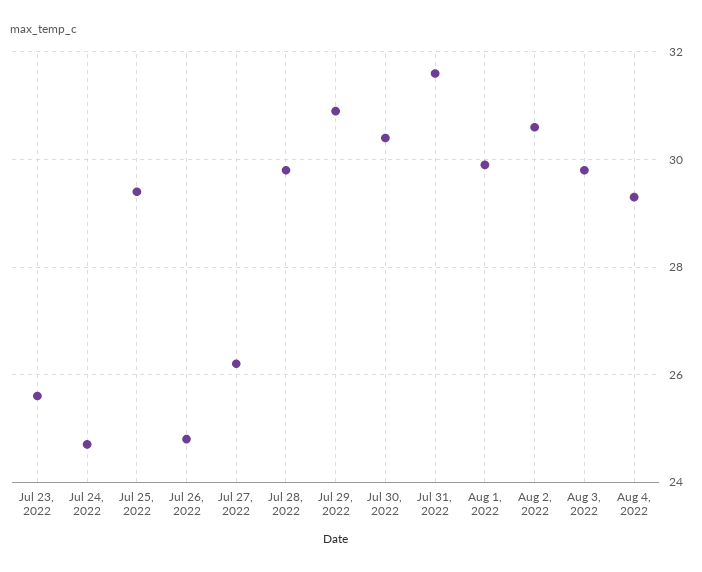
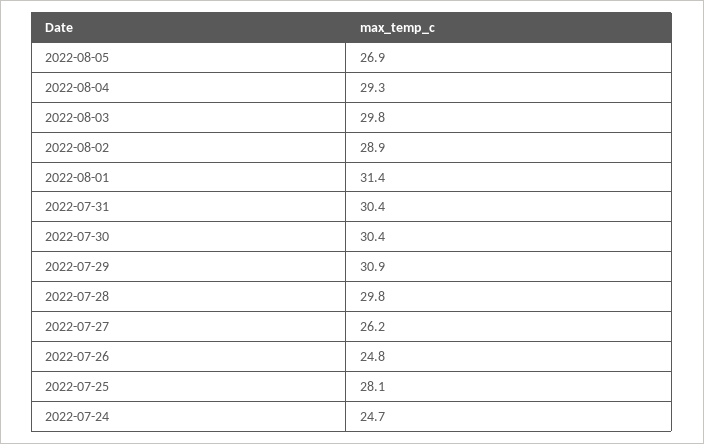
Jul 23, 2022: 25.5 -> none
Jul 25, 2022: 29.5 -> 28.1
Jul 31, 2022: 31.5 -> 30.4
Aug 1, 2022: 30 -> 31.4
Aug 2, 2022: 30.5 -> 28.9
2022-08-05: none -> 26.9

